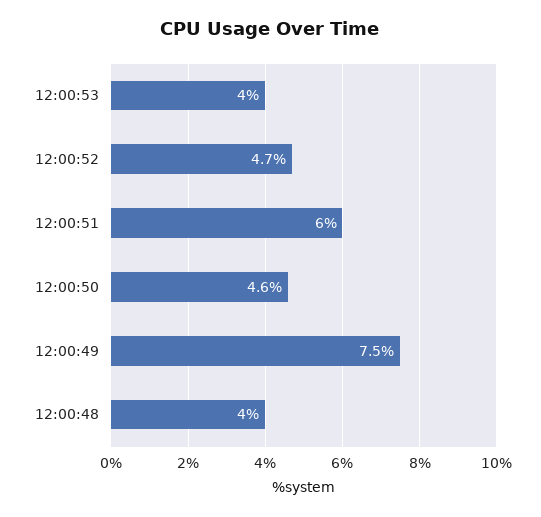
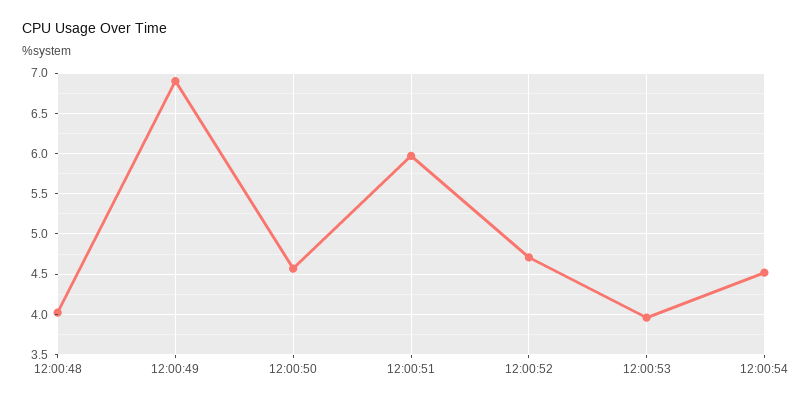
12:00:49: 7.5 -> 6.9
12:00:54: none -> 4.5

